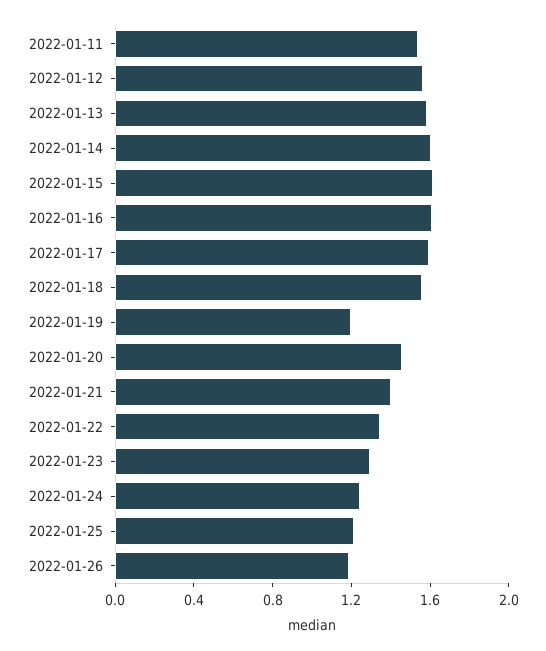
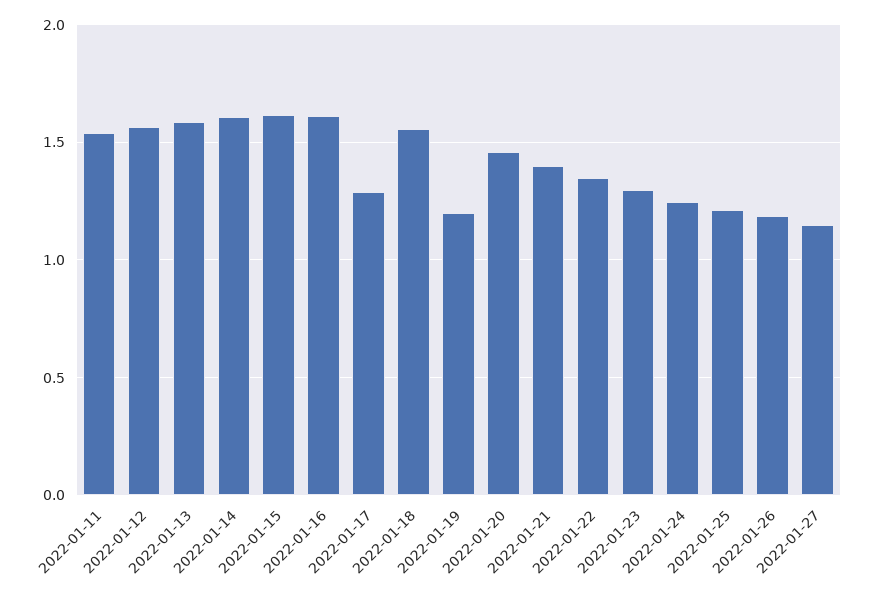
2022-01-17: 1.6 -> 1.3
2022-01-27: none -> 1.15

